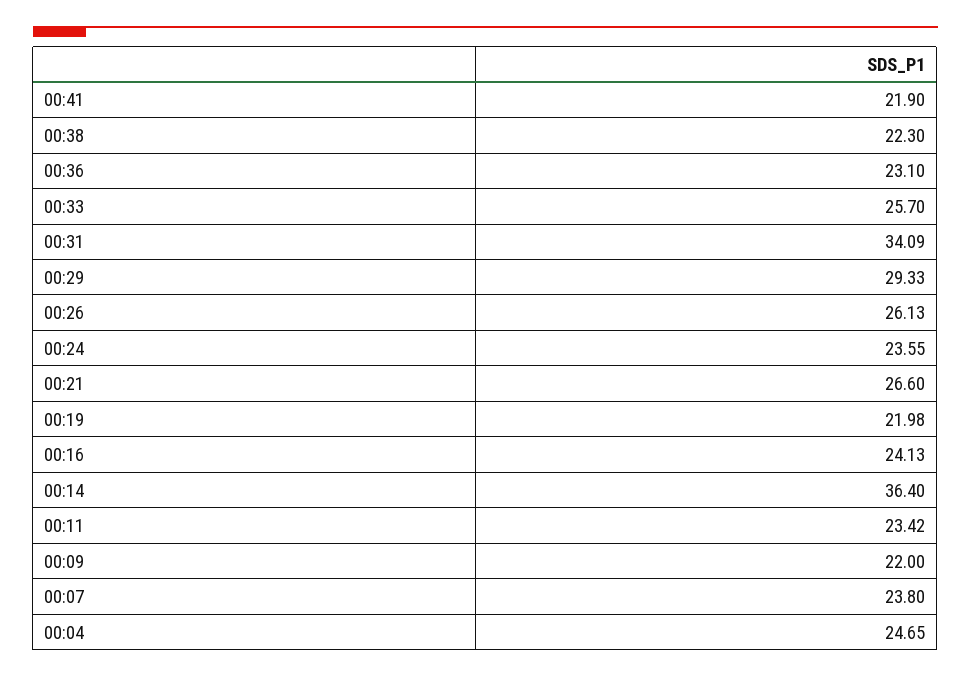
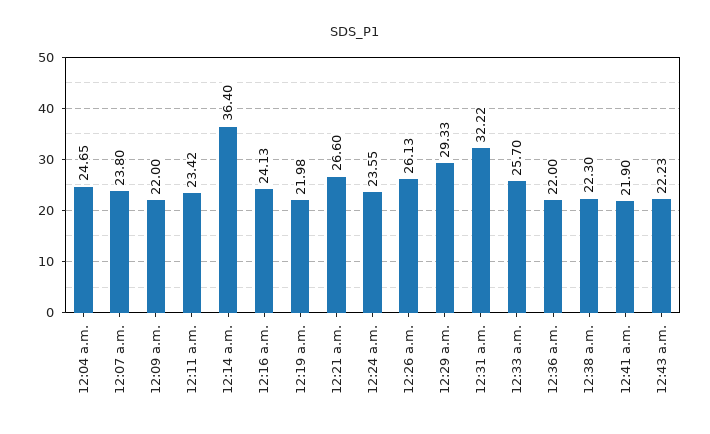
00:36: 23.1 -> 22
00:31: 34.09 -> 32.22
12:43 a.m.: none -> 22.23

